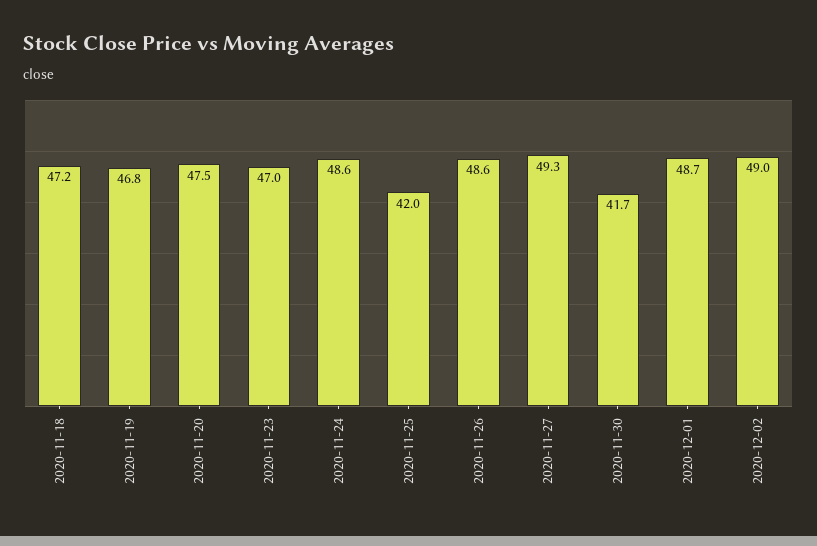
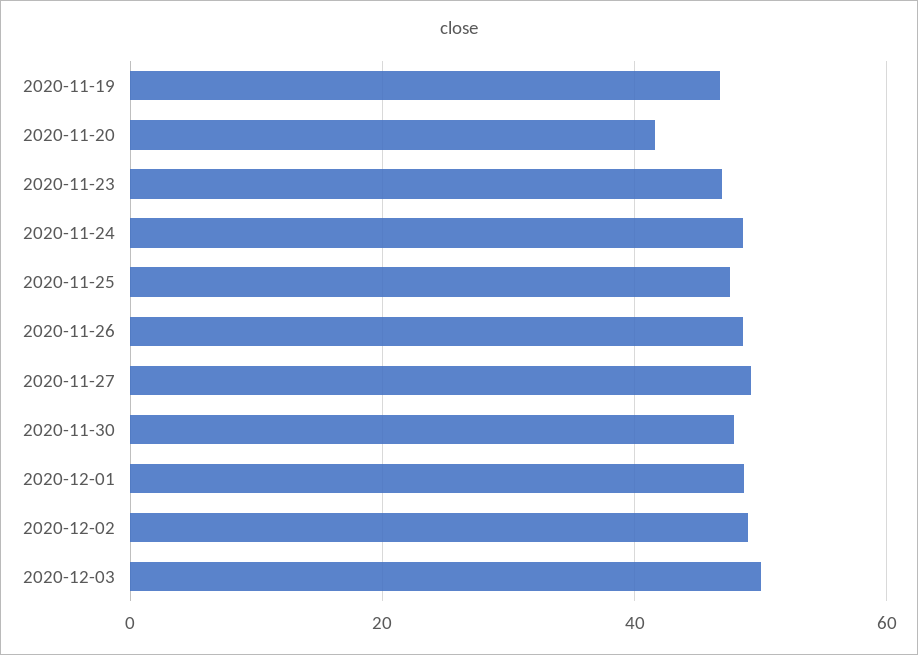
2020-11-18: 47.2 -> none
2020-11-20: 47.5 -> 42
2020-11-25: 42 -> 48
2020-11-30: 41.7 -> 48
2020-12-03: none -> 50

